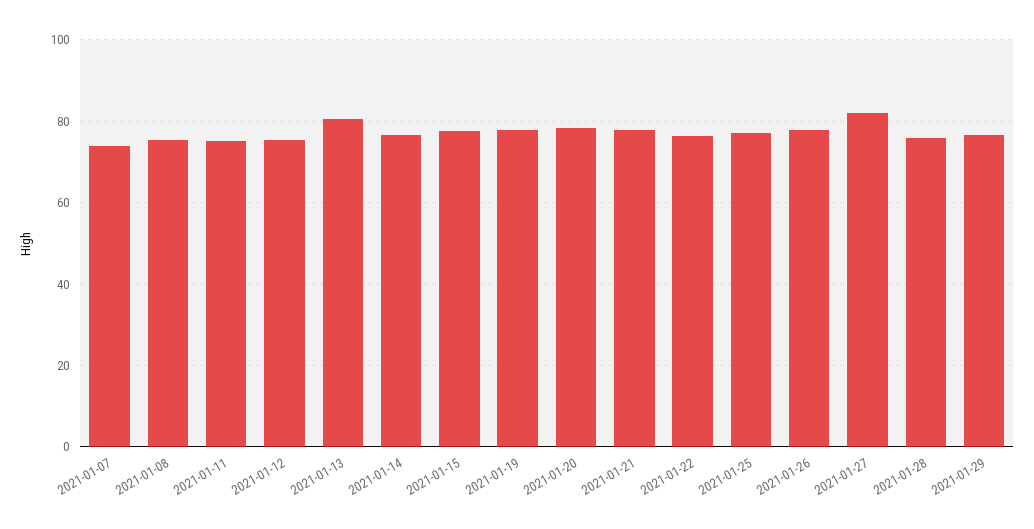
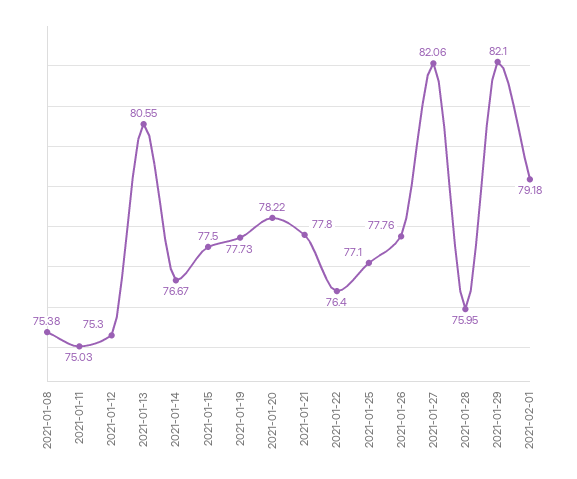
2021-01-07: 74 -> none
2021-01-29: 76 -> 82.1
2021-02-01: none -> 79.18

